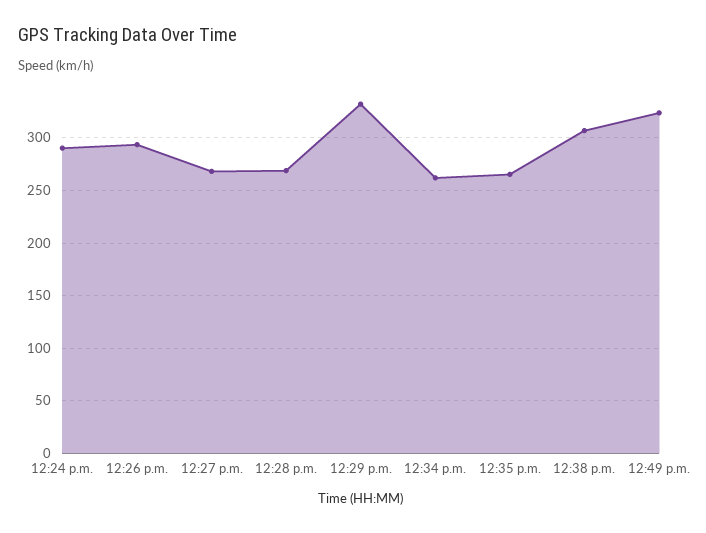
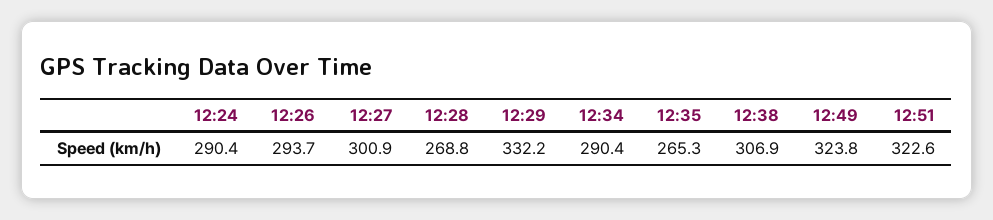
12:27 p.m.: 270 -> 300.9
12:34 p.m.: 260 -> 290.4
12:51: none -> 322.6

